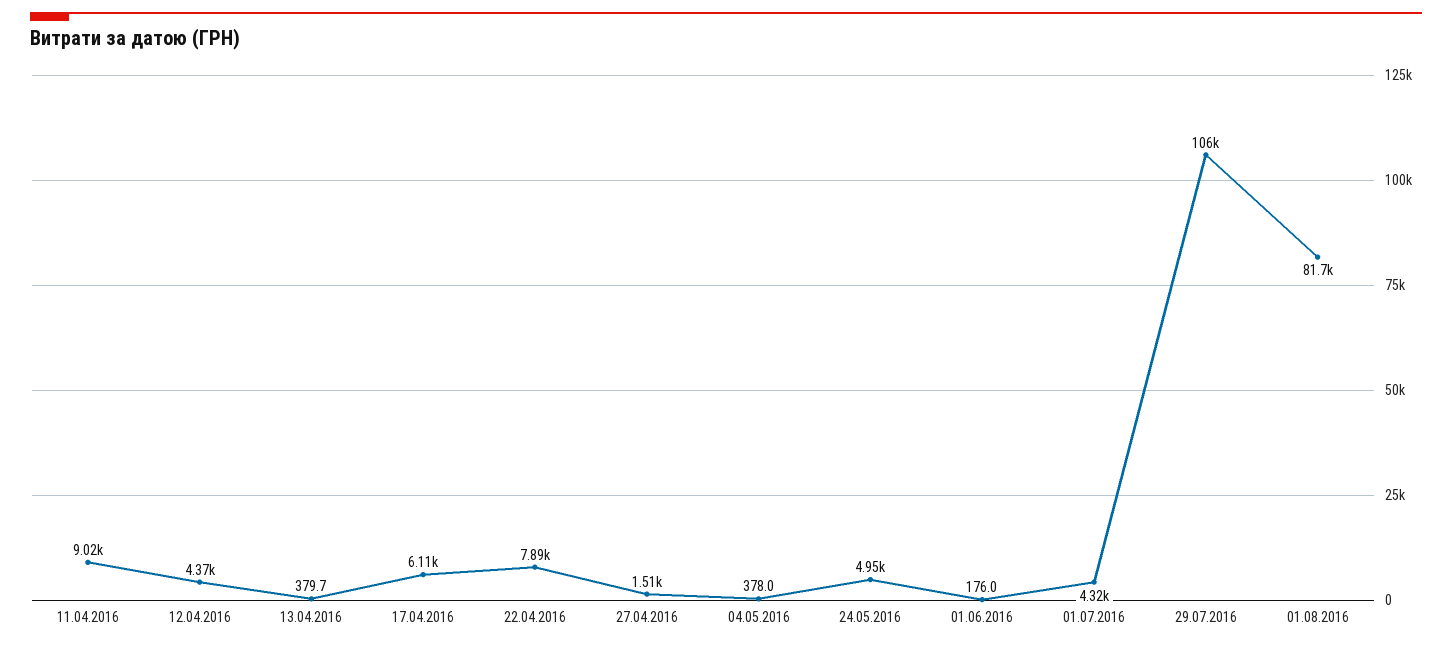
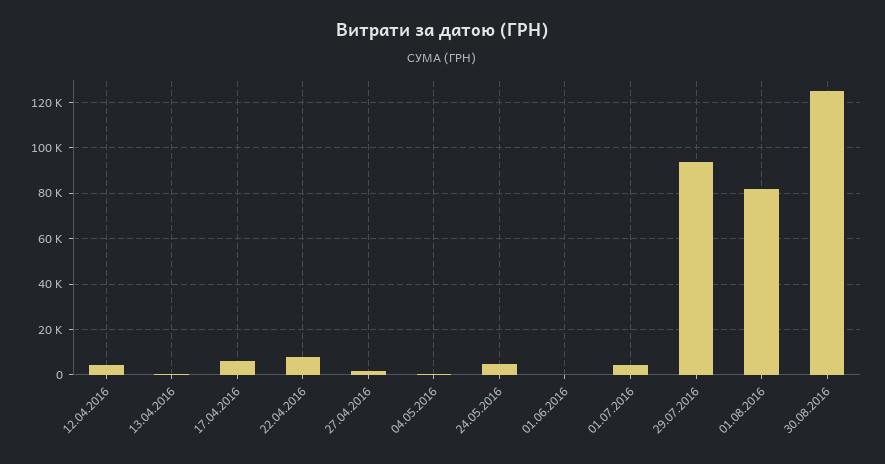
11.04.2016: 9020 -> none
29.07.2016: 106000 -> 95000
30.08.2016: none -> 125000

